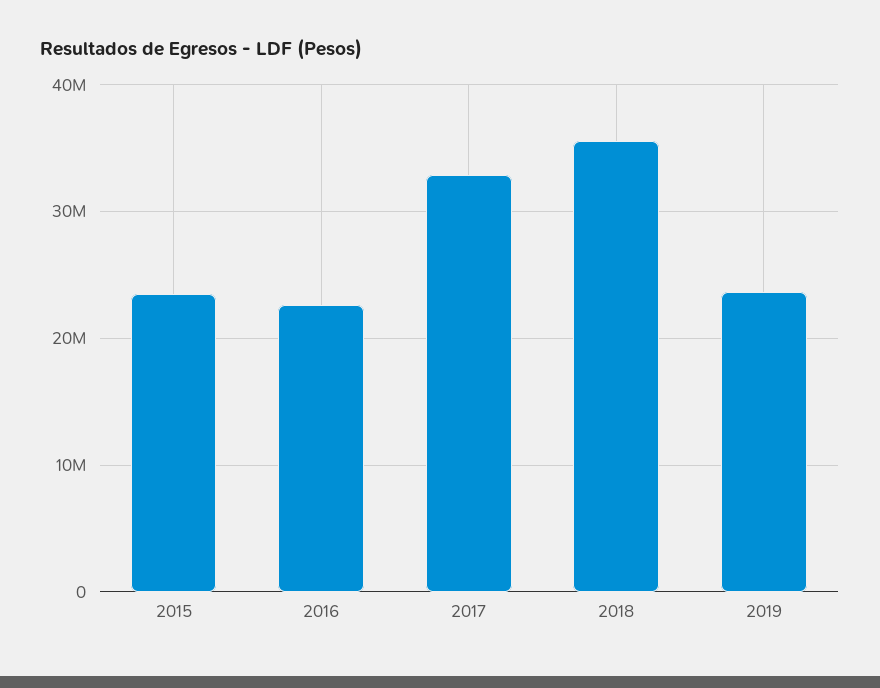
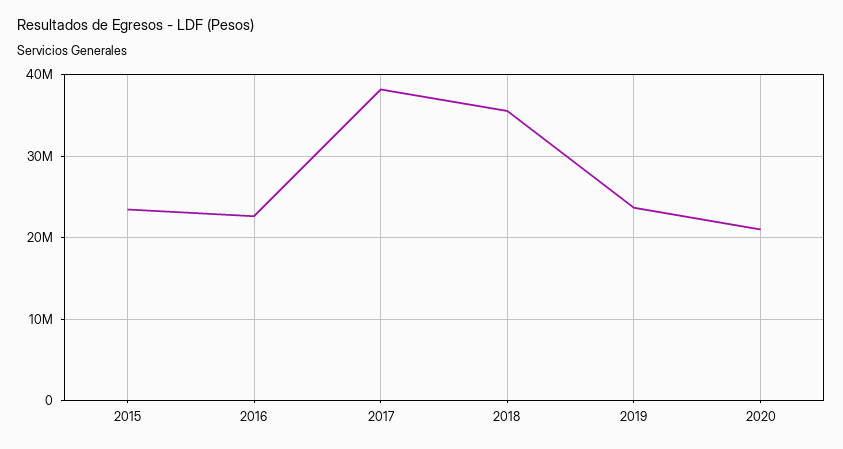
2017: 33000000 -> 38000000
2020: none -> 21000000

